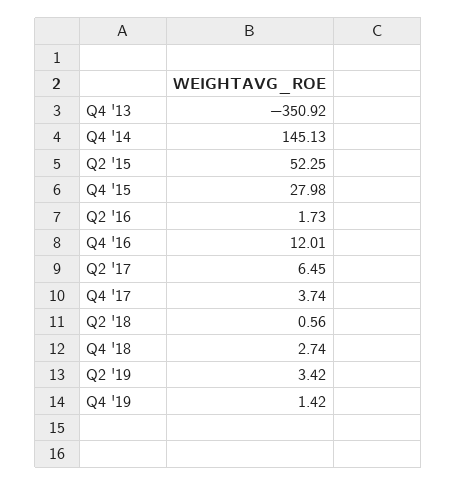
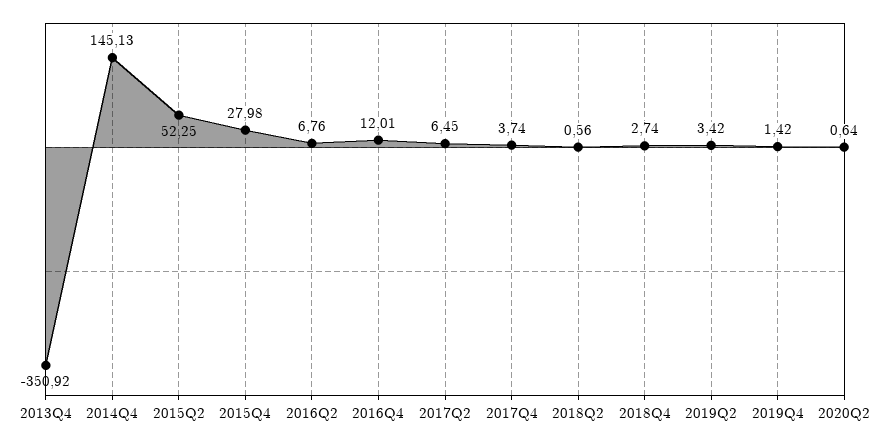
Q2 '16: 1.73 -> 6.76
2020Q2: none -> 0.64

